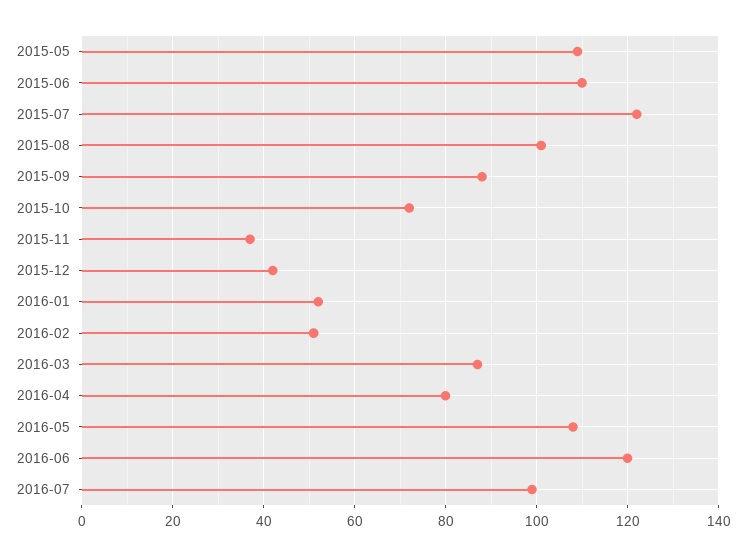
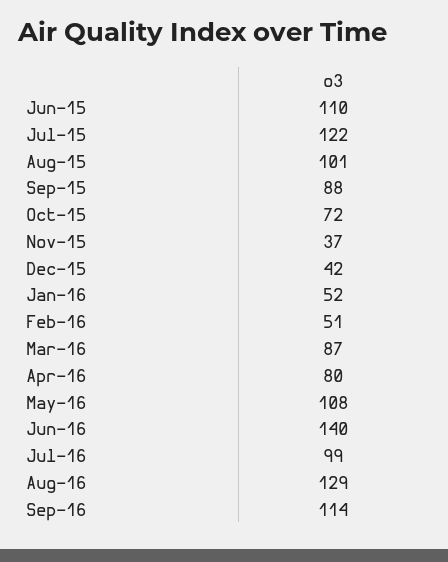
2015-05: 110 -> none
2016-06: 120 -> 140
Aug-16: none -> 129
Sep-16: none -> 114

